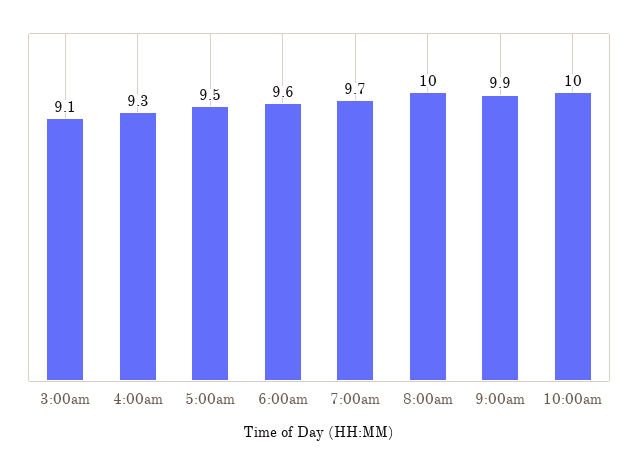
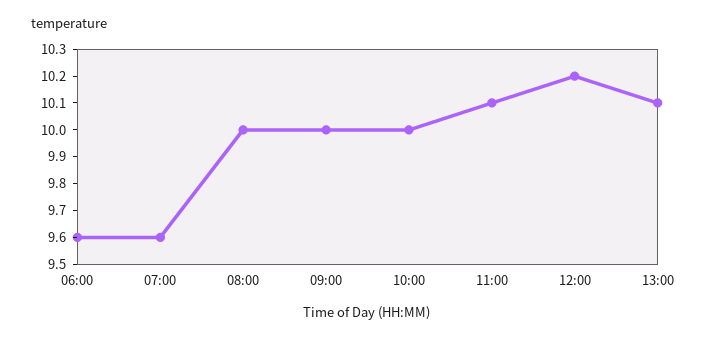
3:00am: 9.1 -> none
4:00am: 9.3 -> none
5:00am: 9.5 -> none
7:00am: 9.7 -> 9.6
9:00am: 9.9 -> 10
11:00: none -> 10.1
12:00: none -> 10.2
13:00: none -> 10.1

